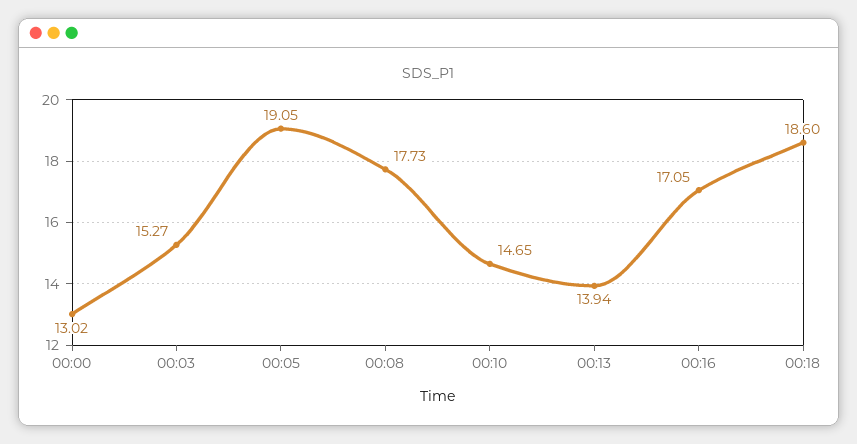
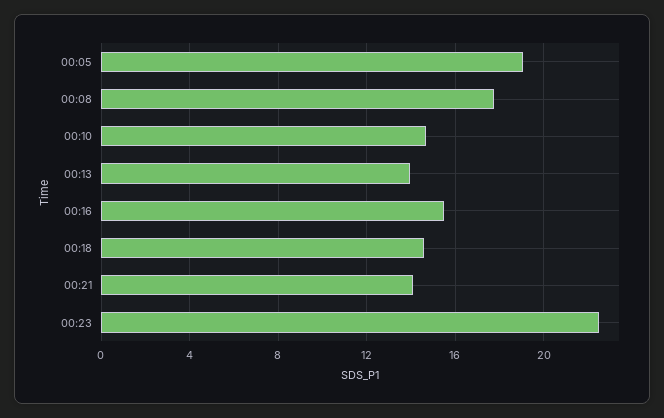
00:00: 13.02 -> none
00:03: 15.27 -> none
00:16: 17.05 -> 15.5
00:18: 18.6 -> 14.5
00:21: none -> 14
00:23: none -> 22.5

